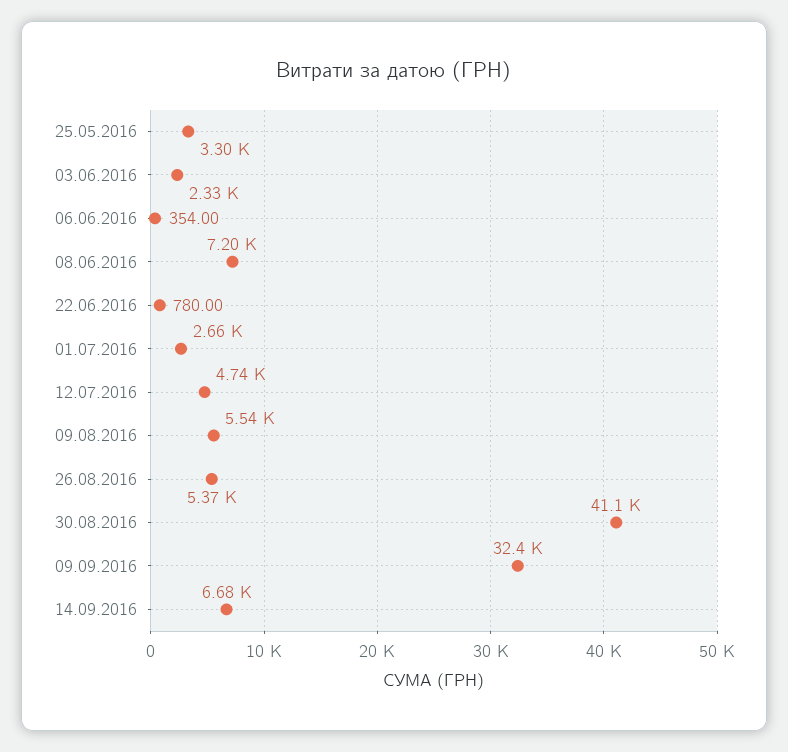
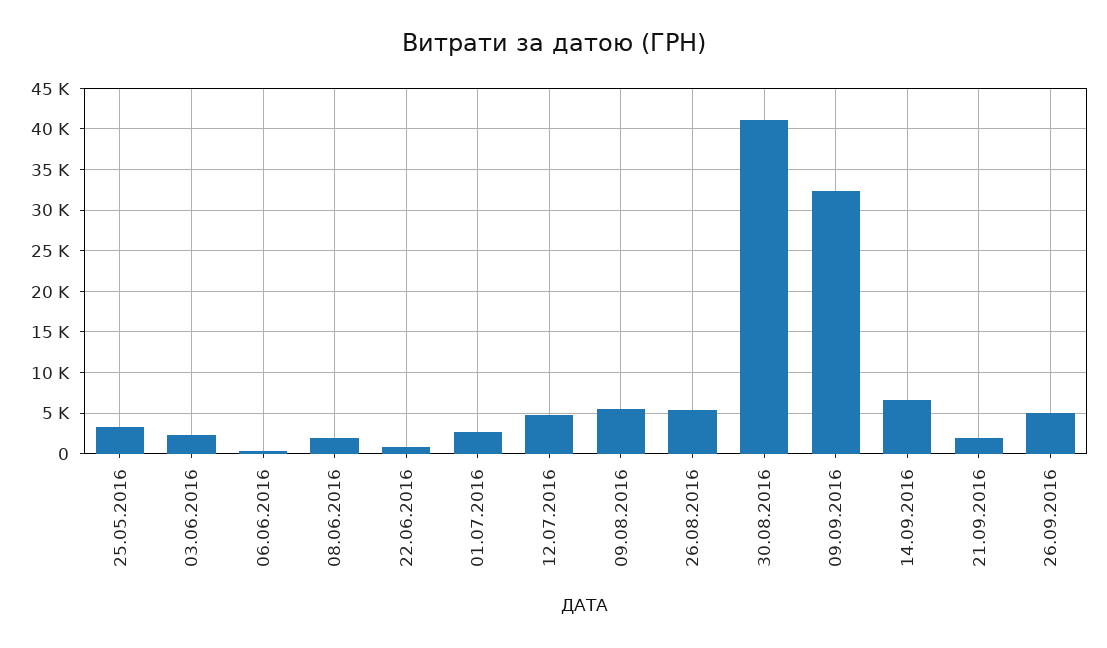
08.06.2016: 7200 -> 2000
21.09.2016: none -> 2000
26.09.2016: none -> 5000

